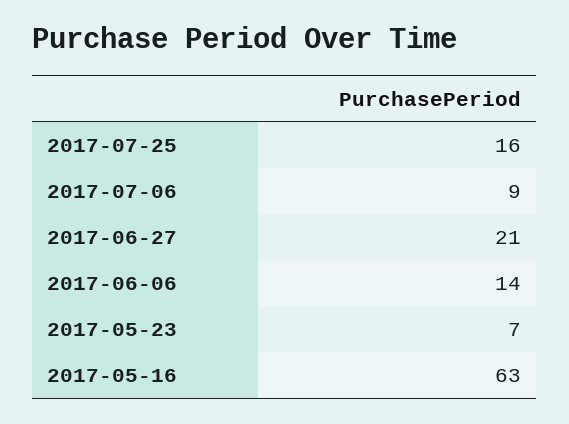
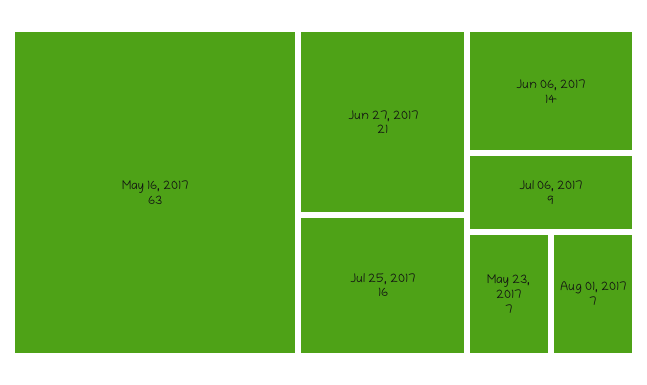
Aug 01, 2017: none -> 7

